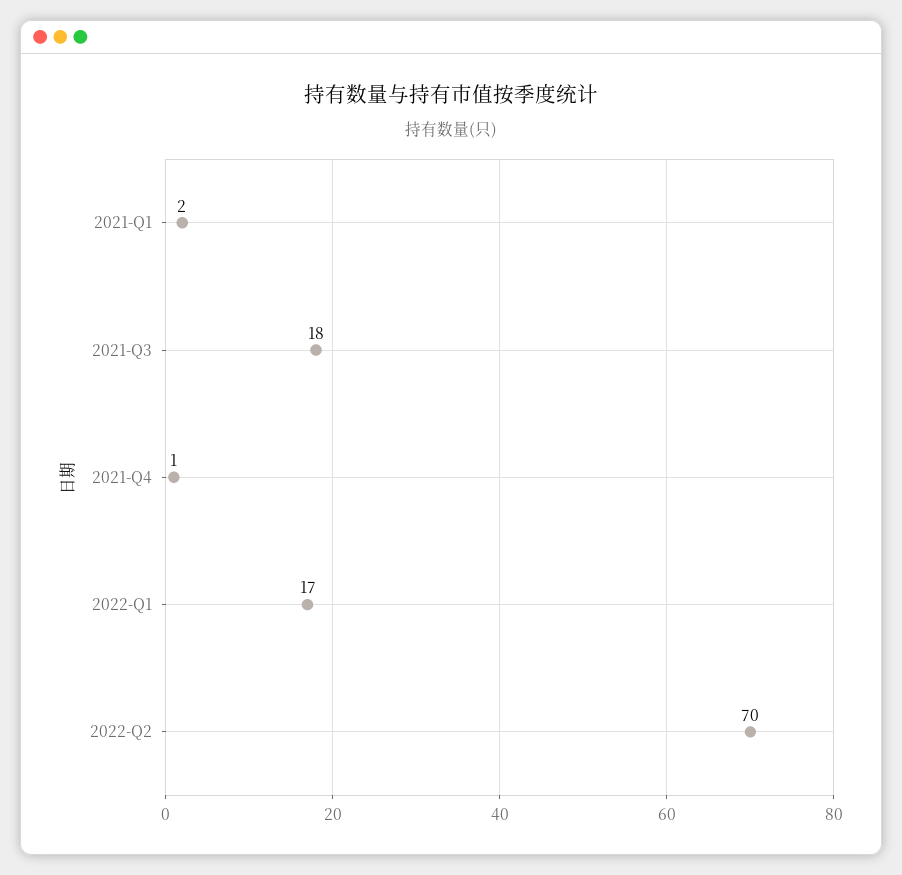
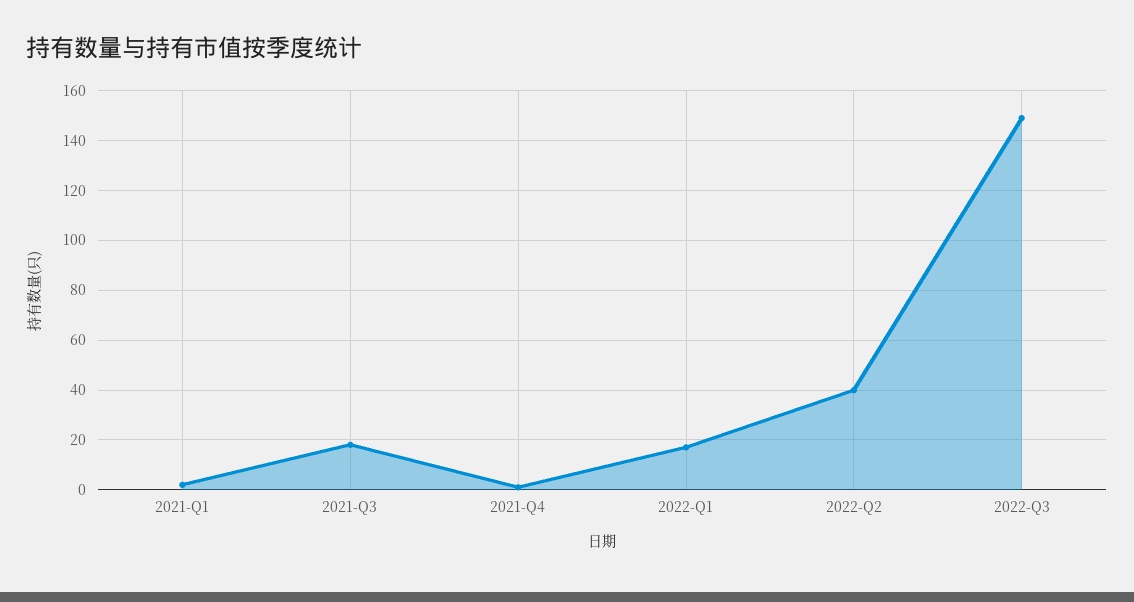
2022-Q2: 70 -> 40
2022-Q3: none -> 150

